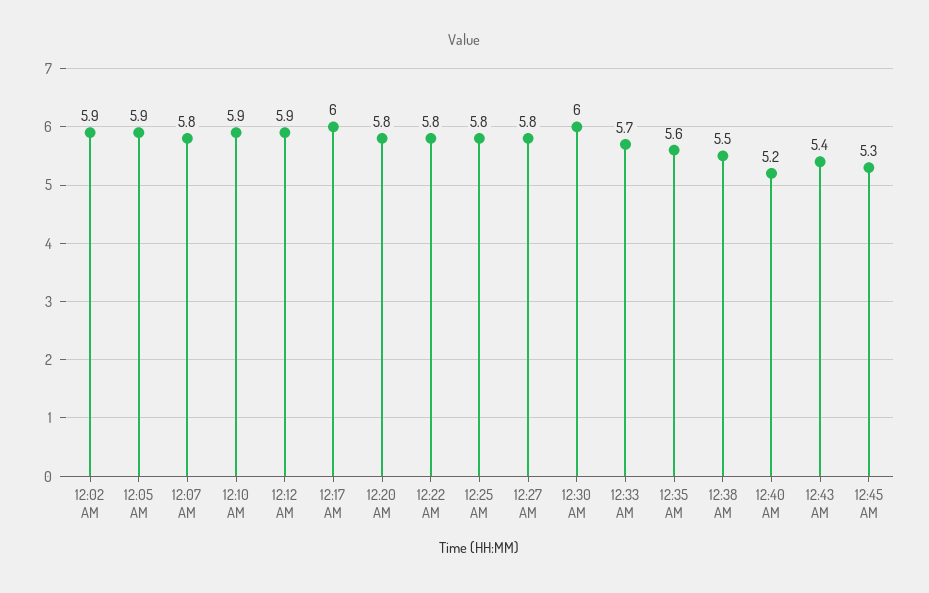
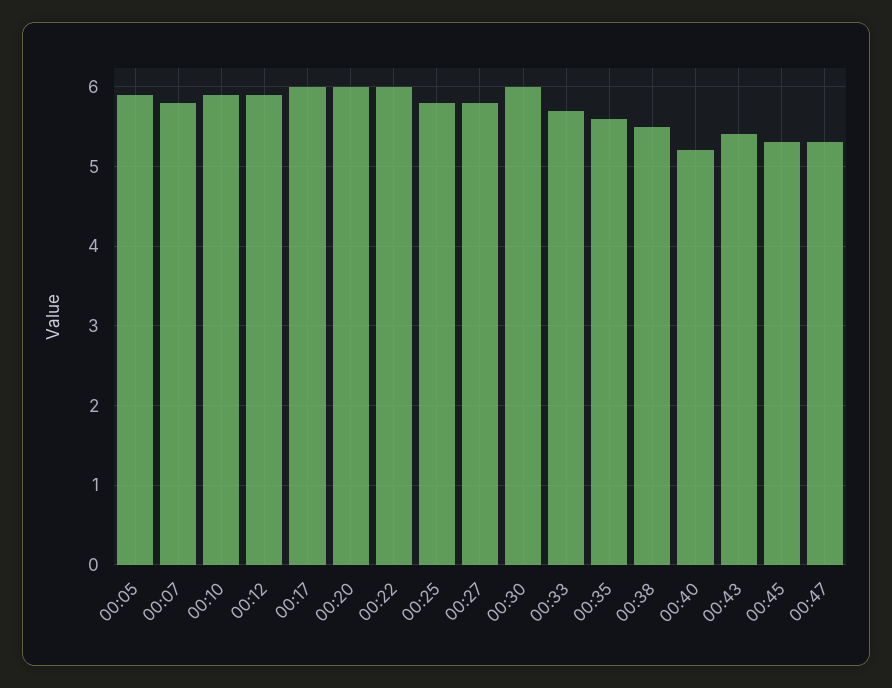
12:02 AM: 5.9 -> none
12:20 AM: 5.8 -> 6
12:22 AM: 5.8 -> 6
00:47: none -> 5.3

